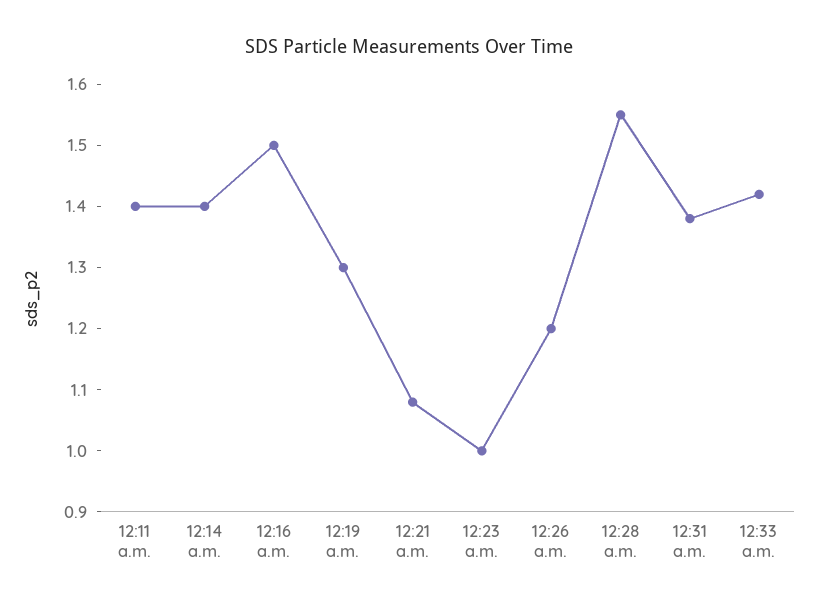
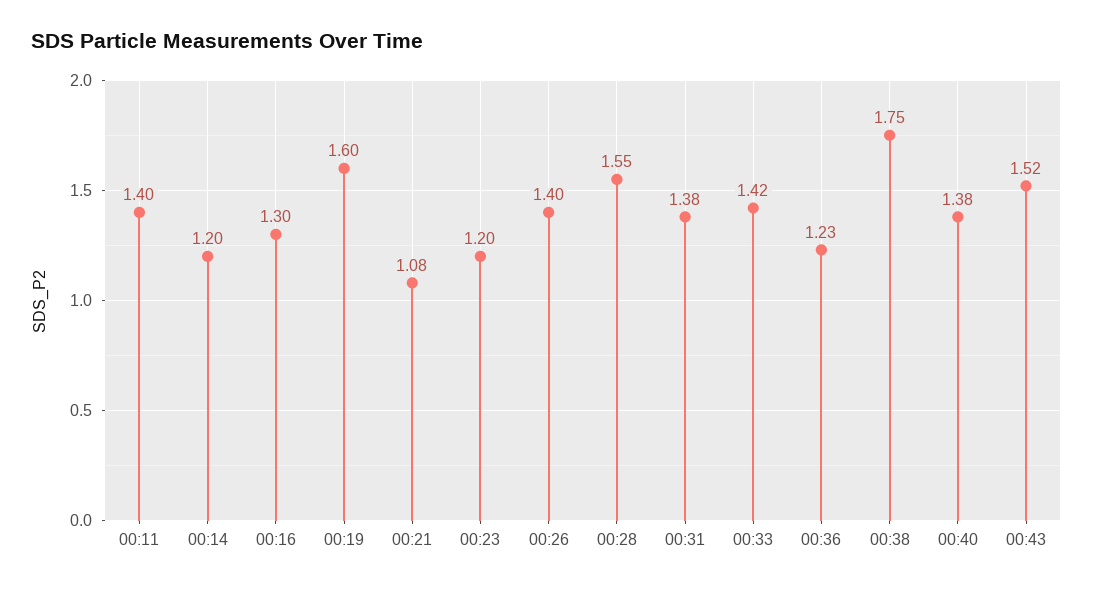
12:14 a.m.: 1.4 -> 1.2
12:16 a.m.: 1.5 -> 1.3
12:19 a.m.: 1.3 -> 1.6
12:23 a.m.: 1 -> 1.2
12:26 a.m.: 1.2 -> 1.4
00:36: none -> 1.23
00:38: none -> 1.75
00:40: none -> 1.38
00:43: none -> 1.52

